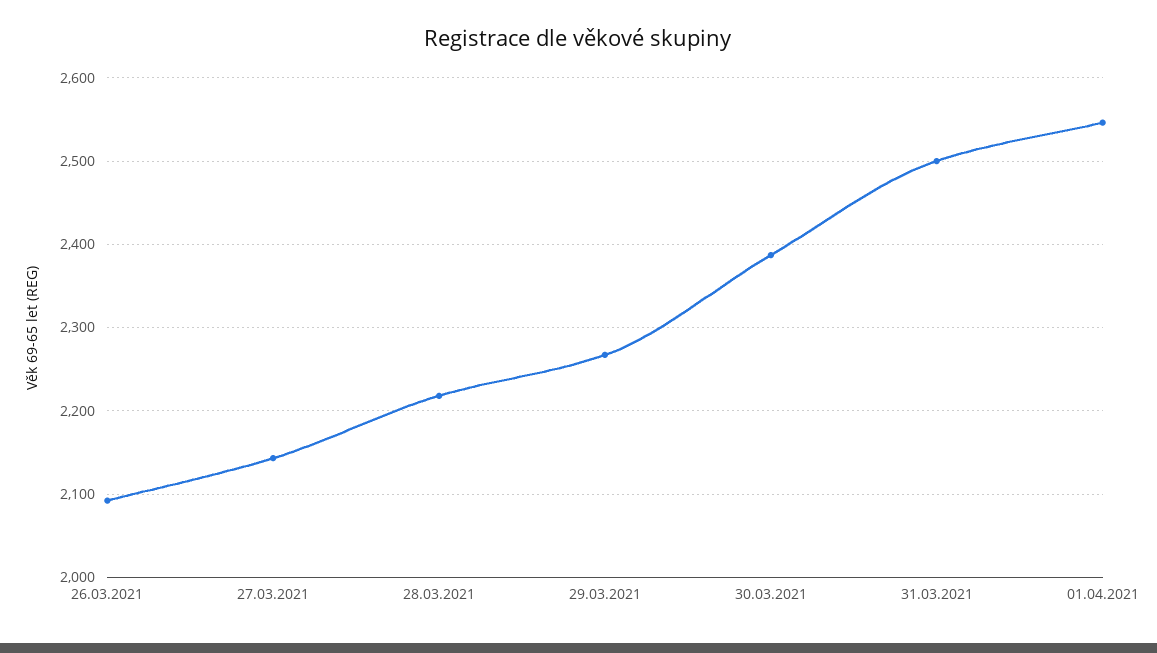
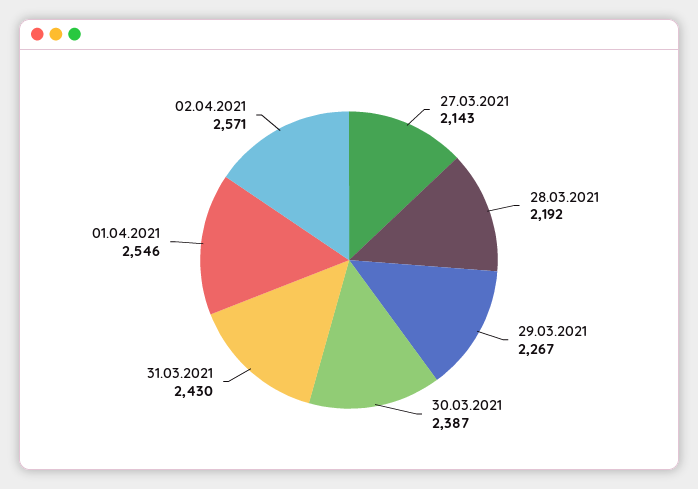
26.03.2021: 2090 -> none
28.03.2021: 2220 -> 2192
31.03.2021: 2500 -> 2430
02.04.2021: none -> 2571

